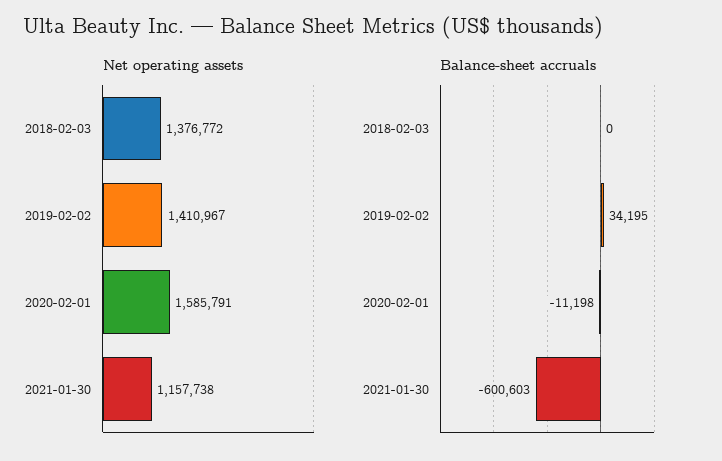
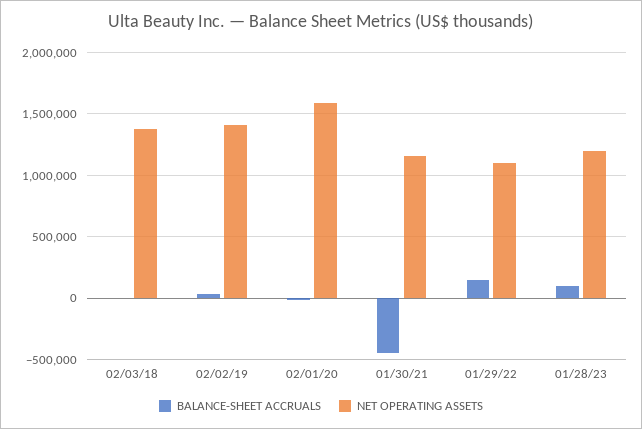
Balance-sheet accruals, 2021-01-30: -600603 -> -450000
Balance-sheet accruals, 01/29/22: none -> 150000
Net operating assets, 01/29/22: none -> 1100000
Balance-sheet accruals, 01/28/23: none -> 100000
Net operating assets, 01/28/23: none -> 1200000

